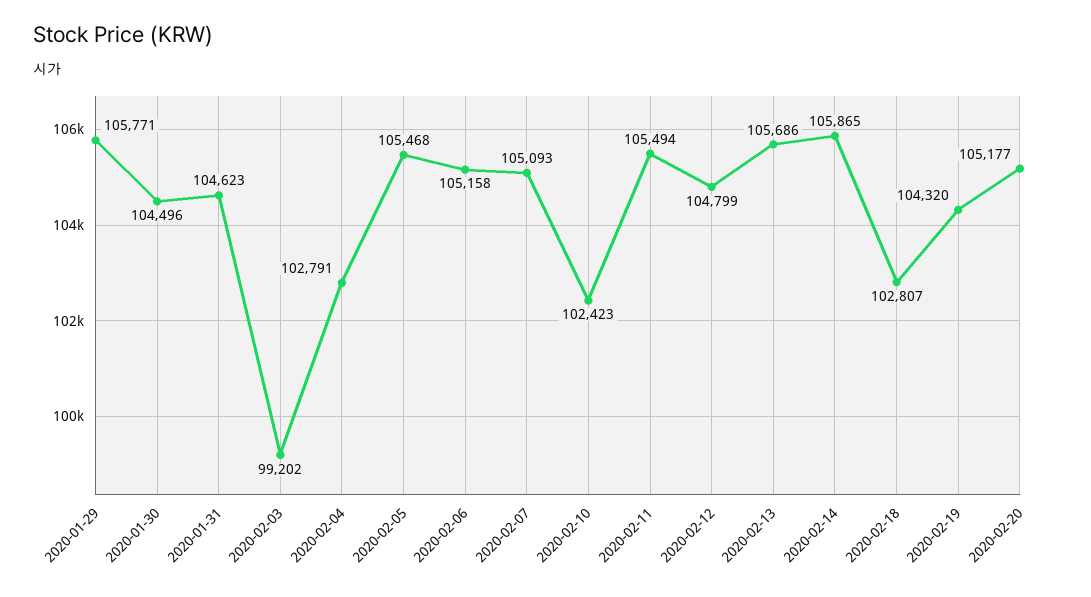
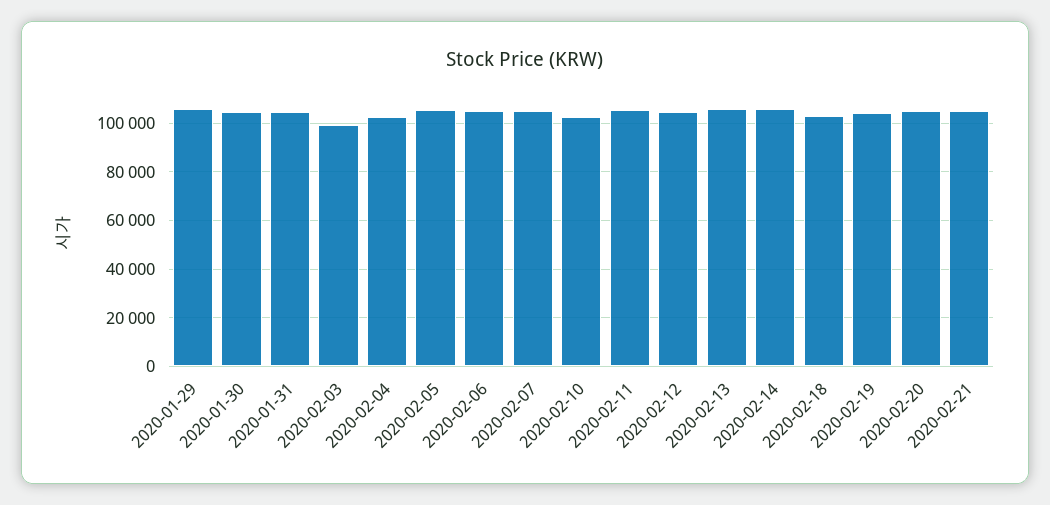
2020-02-21: none -> 105000

